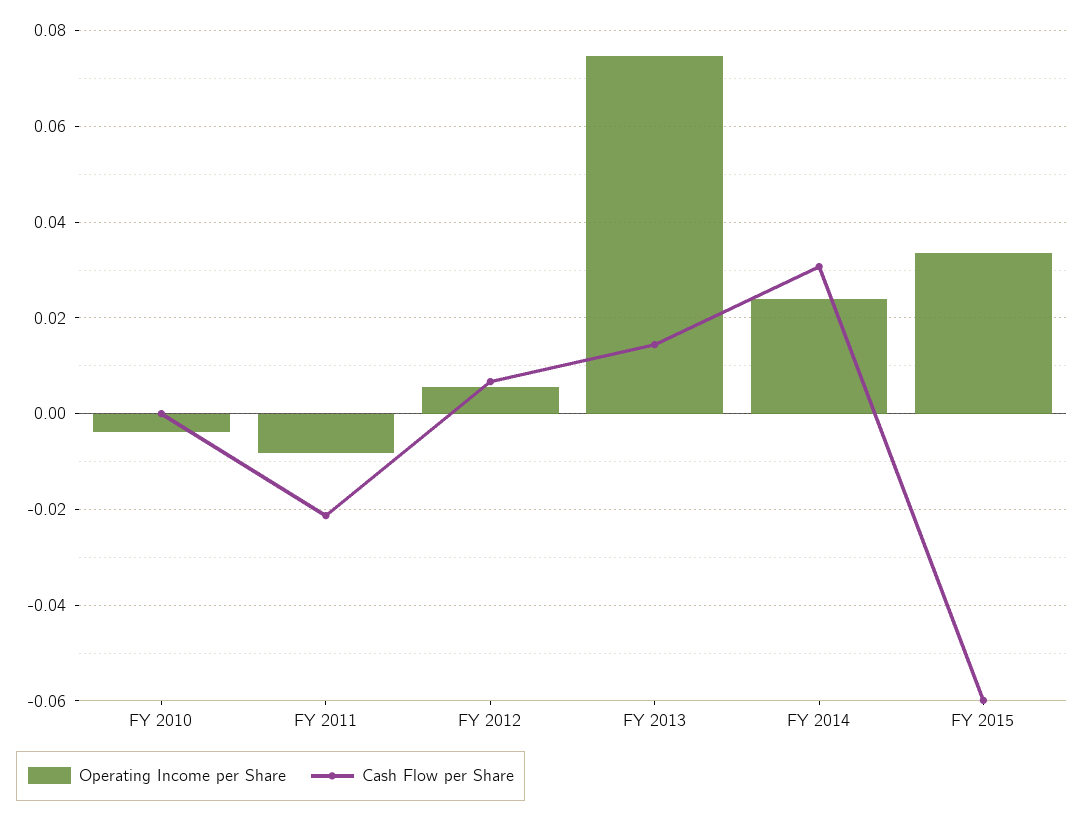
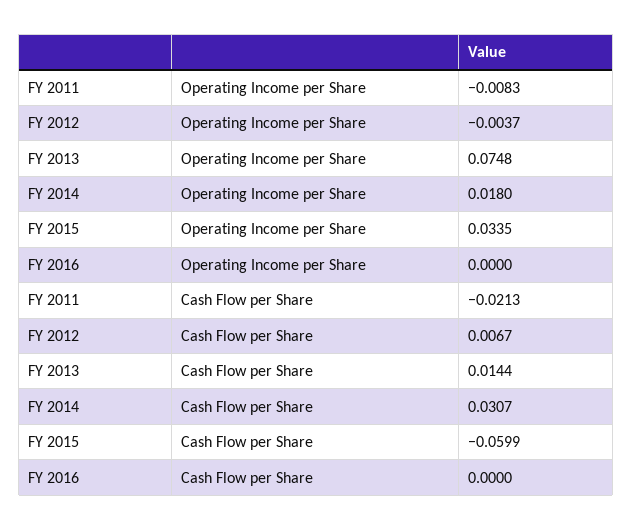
Operating Income per Share, FY 2010: -0.004 -> none
Cash Flow per Share, FY 2010: 0 -> none
Operating Income per Share, FY 2012: 0.006 -> -0.0037
Operating Income per Share, FY 2014: 0.024 -> 0.018
Operating Income per Share, FY 2016: none -> 0
Cash Flow per Share, FY 2016: none -> 0

